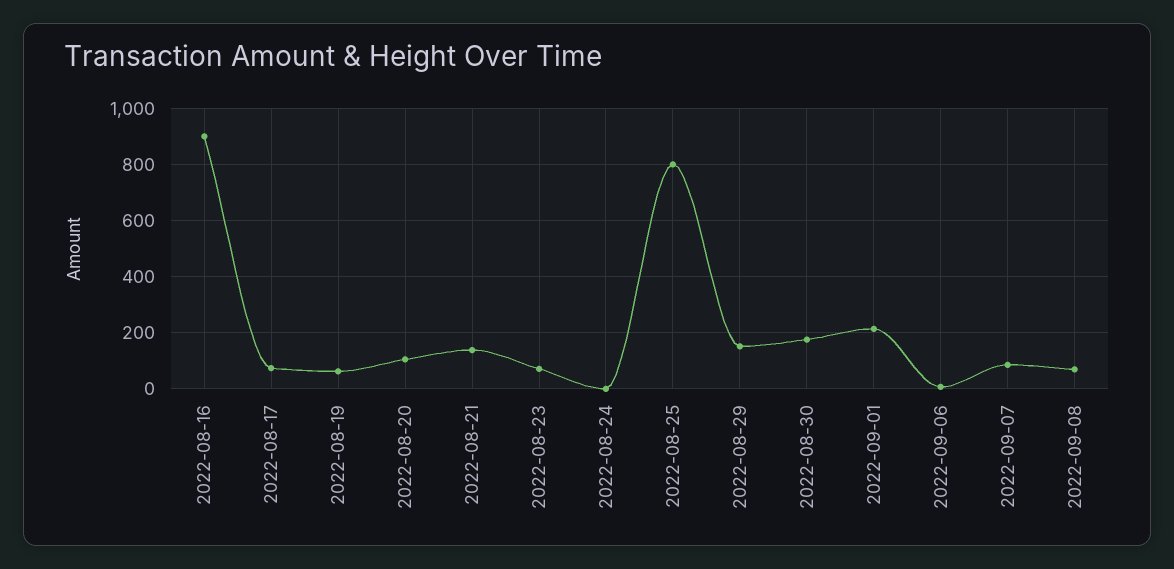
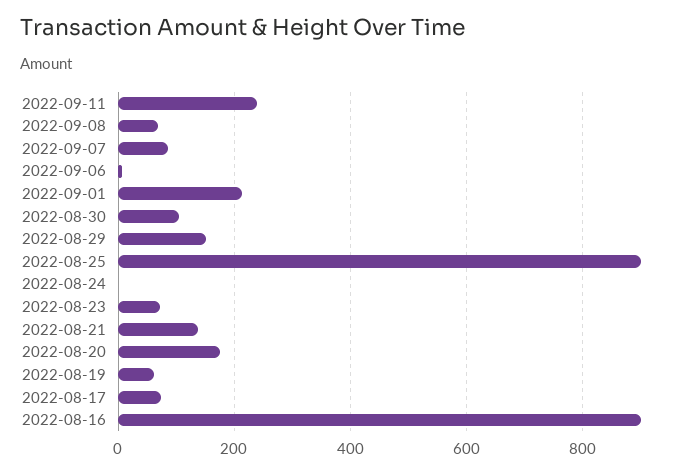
2022-08-20: 100 -> 180
2022-08-25: 800 -> 900
2022-08-30: 175 -> 100
2022-09-11: none -> 240

